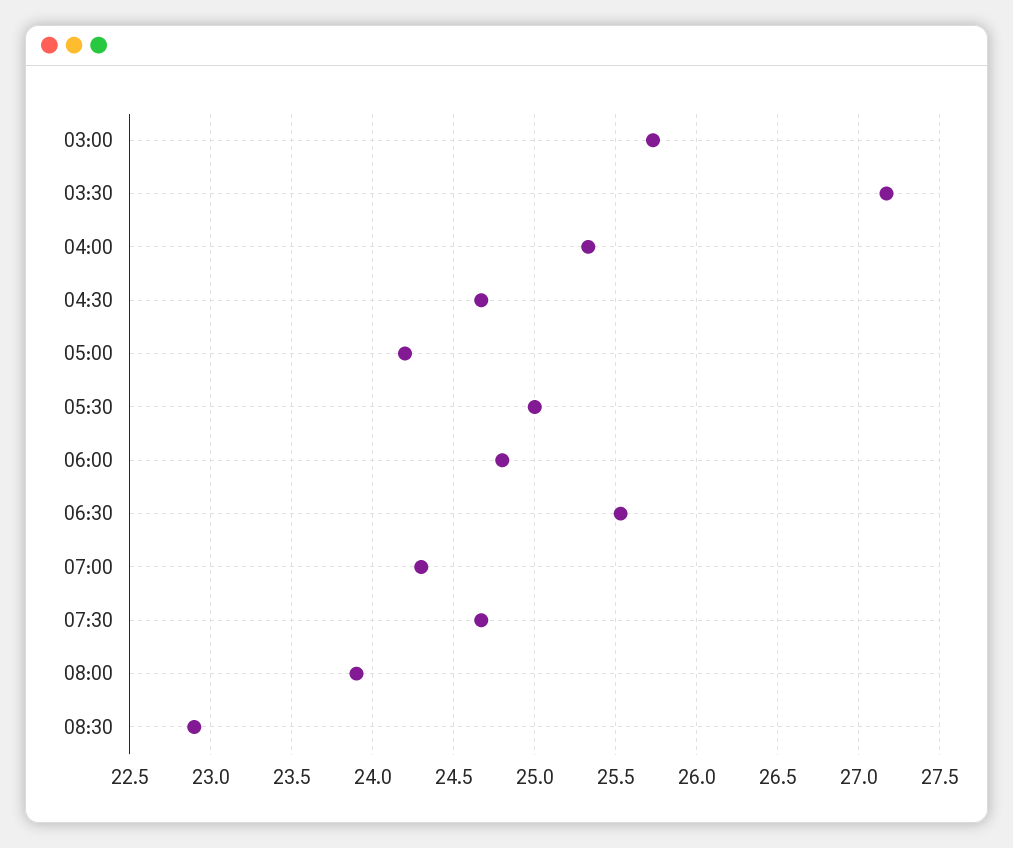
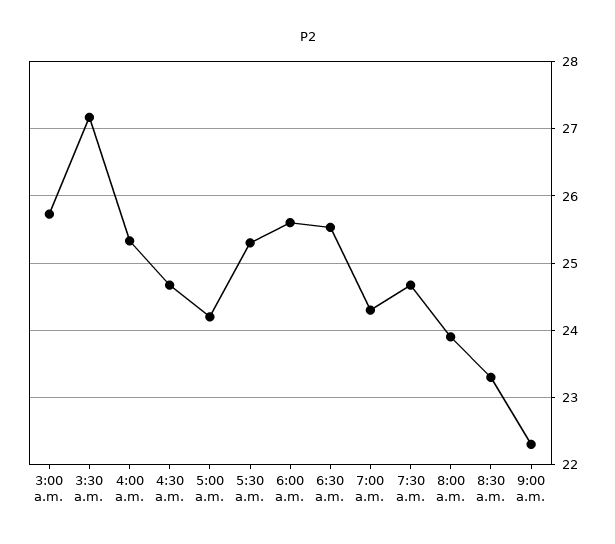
05:30: 25 -> 25.3
06:00: 24.8 -> 25.6
08:30: 22.9 -> 23.3
9:00 a.m.: none -> 22.3

